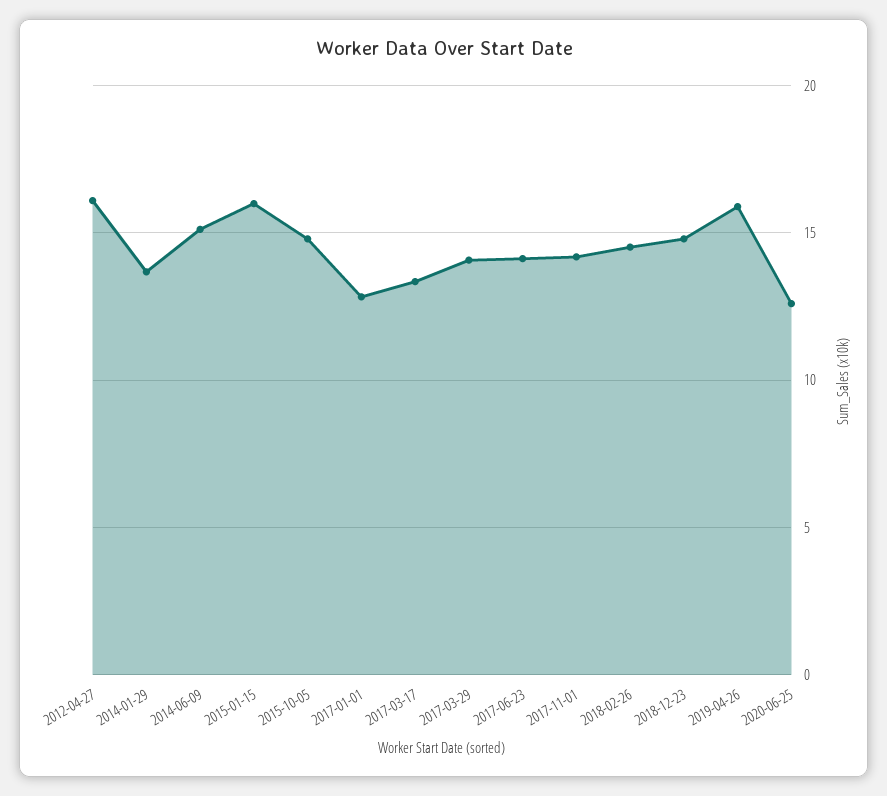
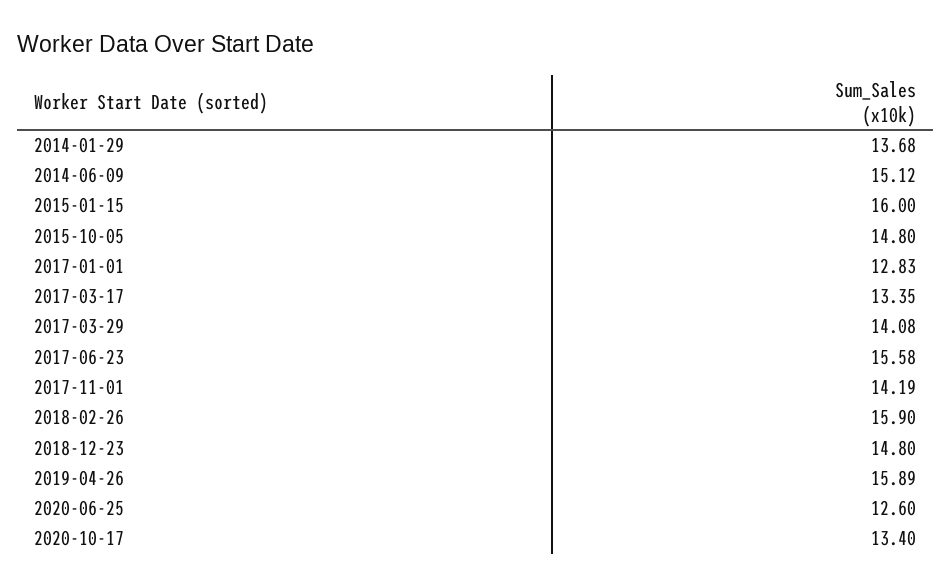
2012-04-27: 16 -> none
2017-06-23: 14 -> 15.58
2018-02-26: 14.5 -> 15.9
2020-10-17: none -> 13.4

